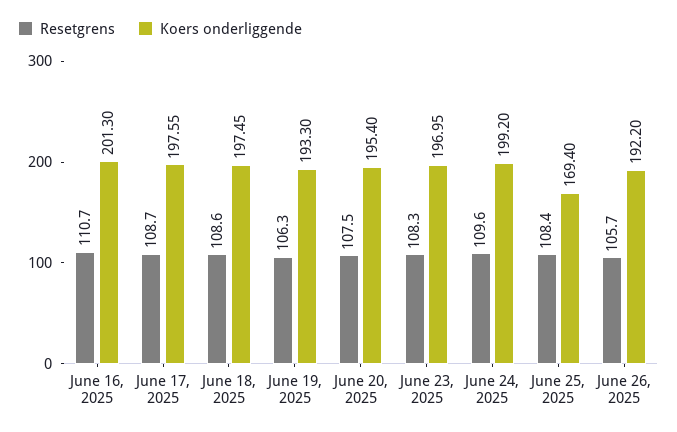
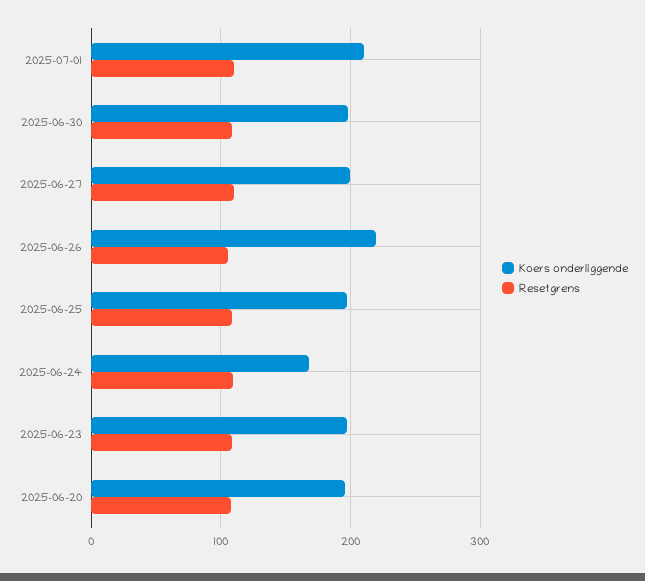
Resetgrens, June 16, 2025: 110.7 -> none
Koers onderliggende, June 16, 2025: 201.3 -> none
Resetgrens, June 17, 2025: 108.7 -> none
Koers onderliggende, June 17, 2025: 197.55 -> none
Resetgrens, June 18, 2025: 108.6 -> none
Koers onderliggende, June 18, 2025: 197.45 -> none
Resetgrens, June 19, 2025: 106.3 -> none
Koers onderliggende, June 19, 2025: 193.3 -> none
Koers onderliggende, June 24, 2025: 199.2 -> 170
Koers onderliggende, June 25, 2025: 169.4 -> 200
Koers onderliggende, June 26, 2025: 192.2 -> 220
Koers onderliggende, 2025-07-01: none -> 210
Resetgrens, 2025-07-01: none -> 110
Koers onderliggende, 2025-06-30: none -> 200
Resetgrens, 2025-06-30: none -> 110
Koers onderliggende, 2025-06-27: none -> 200
Resetgrens, 2025-06-27: none -> 110

